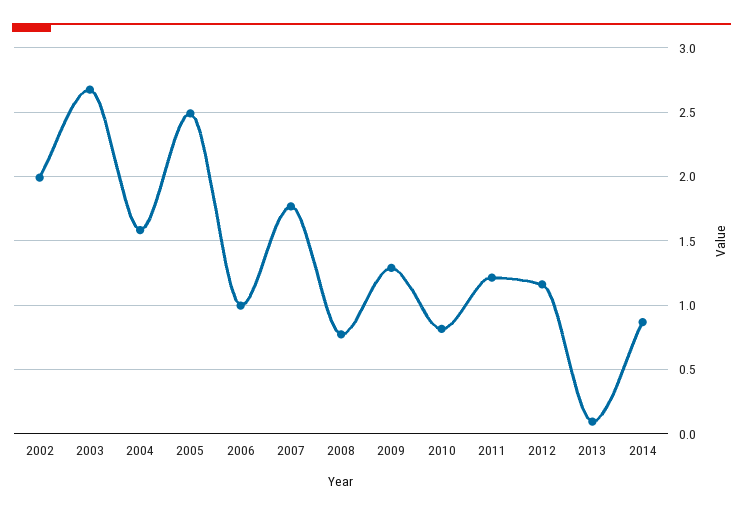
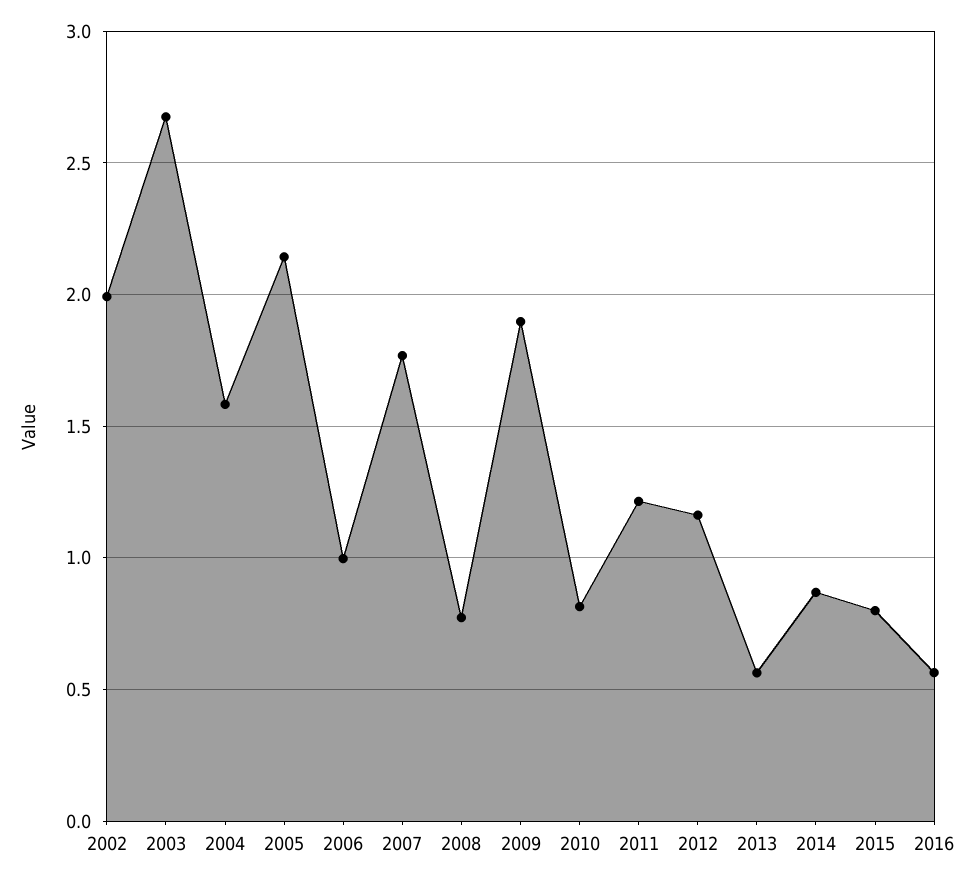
2005: 2.5 -> 2.15
2009: 1.3 -> 1.9
2013: 0.1 -> 0.55
2015: none -> 0.8
2016: none -> 0.55

